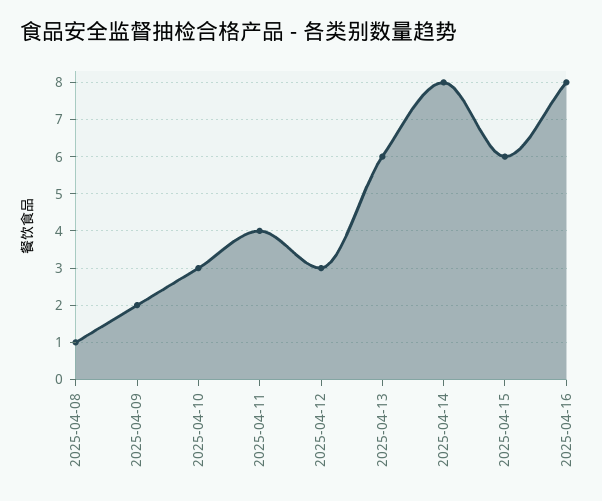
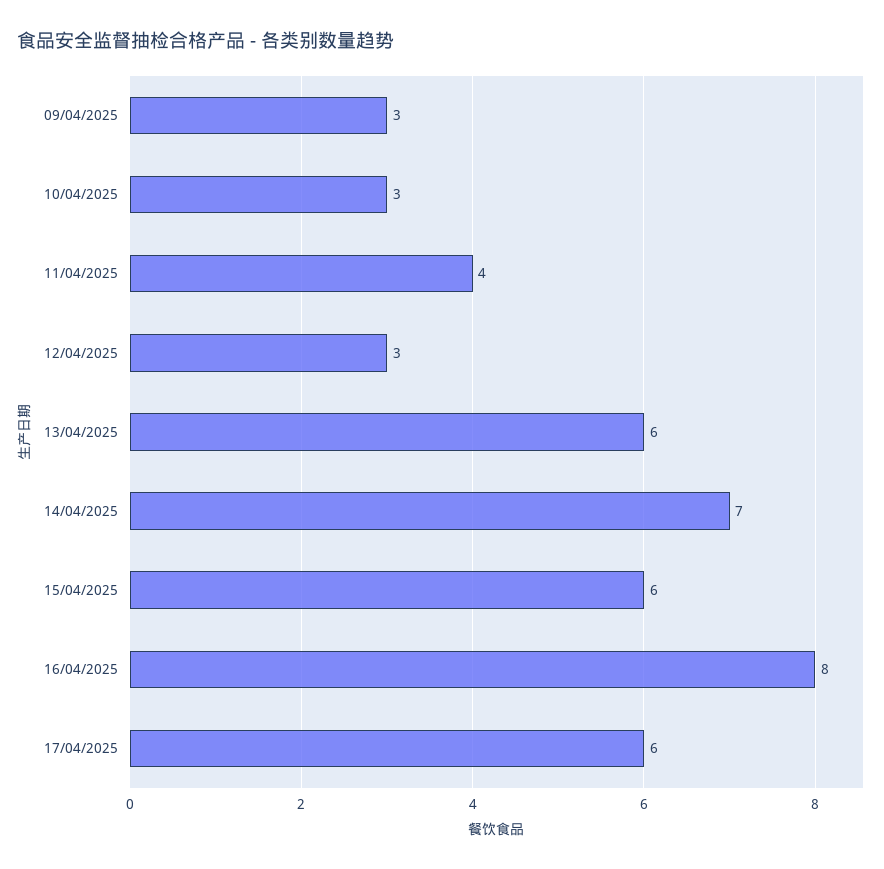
2025-04-08: 1 -> none
2025-04-09: 2 -> 3
2025-04-14: 8 -> 7
17/04/2025: none -> 6

